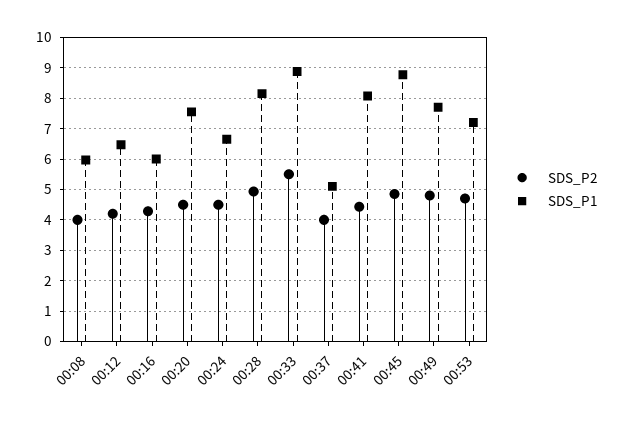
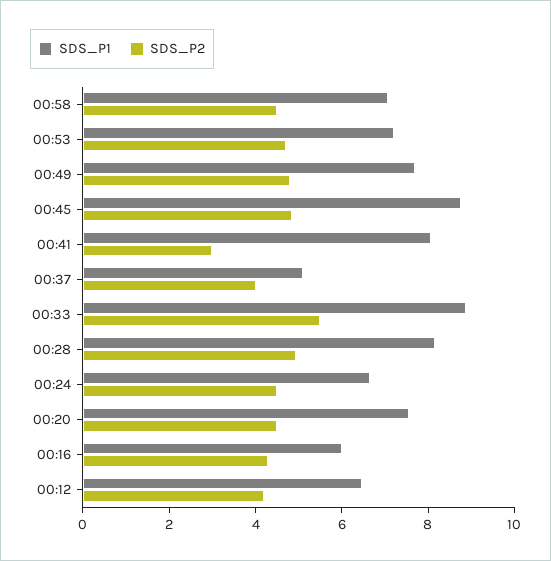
SDS_P2, 00:08: 4 -> none
SDS_P1, 00:08: 6 -> none
SDS_P2, 00:41: 4.4 -> 3
SDS_P1, 00:58: none -> 7
SDS_P2, 00:58: none -> 4.5

